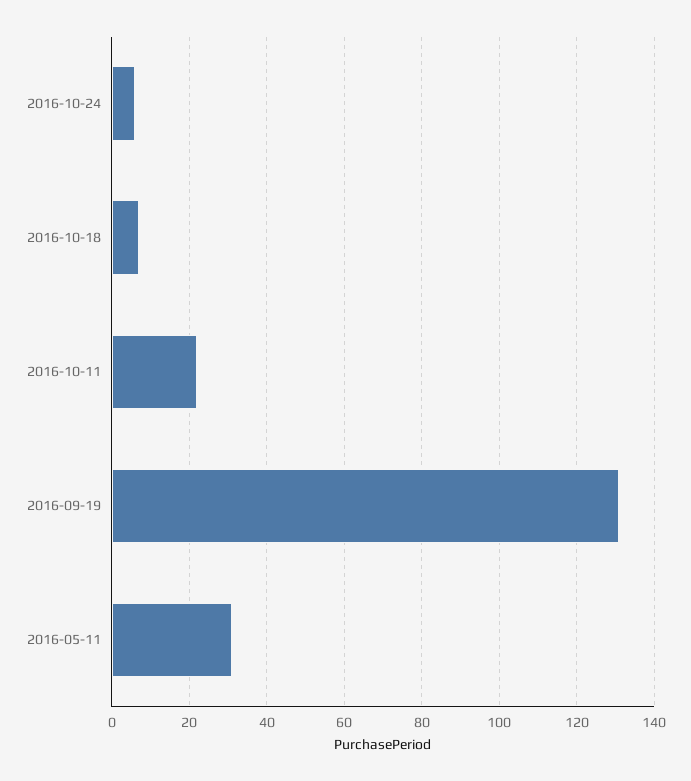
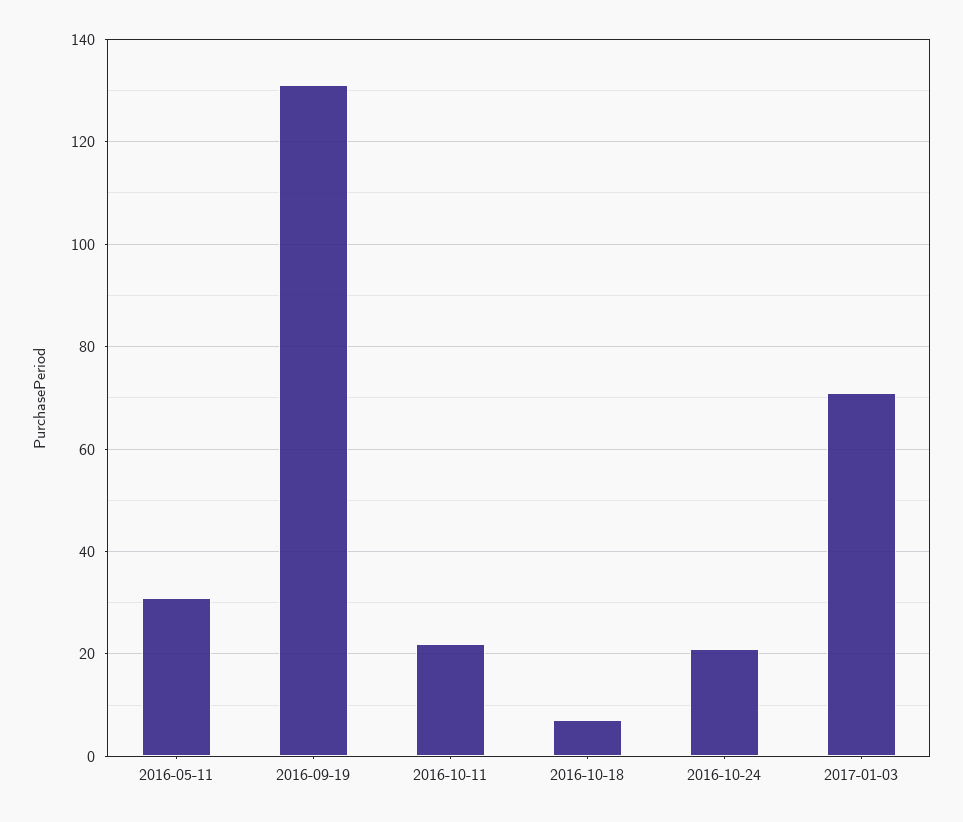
2016-10-24: 5 -> 20
2017-01-03: none -> 70

